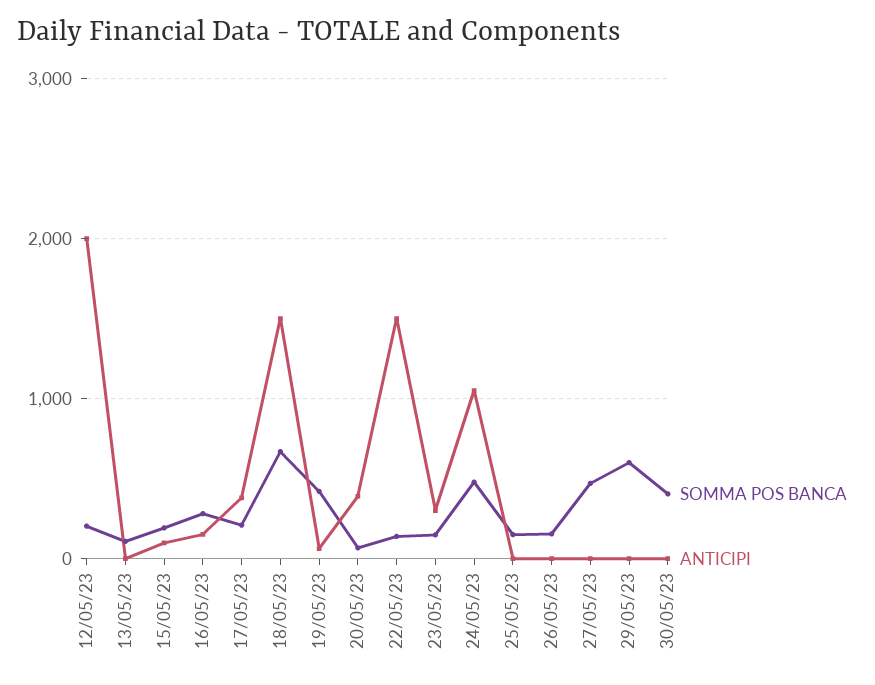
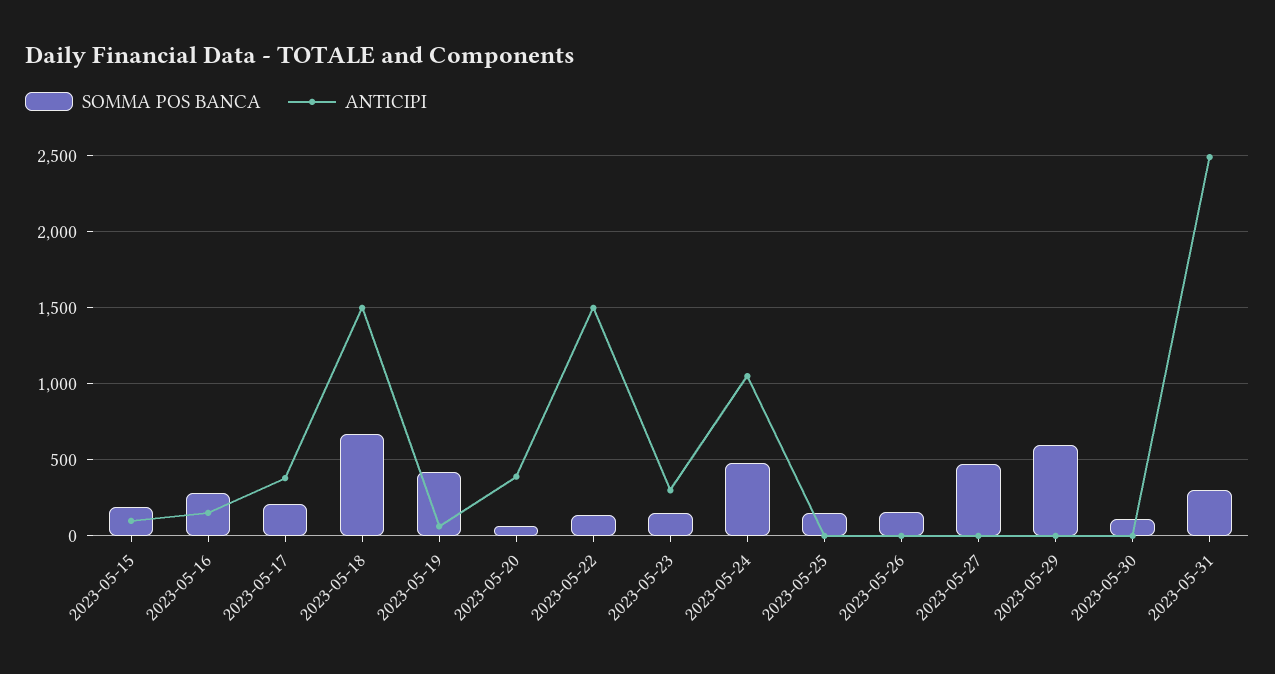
SOMMA POS BANCA, 12/05/23: 200 -> none
ANTICIPI, 12/05/23: 2000 -> none
SOMMA POS BANCA, 13/05/23: 100 -> none
ANTICIPI, 13/05/23: 0 -> none
SOMMA POS BANCA, 30/05/23: 400 -> 100
SOMMA POS BANCA, 2023-05-31: none -> 300
ANTICIPI, 2023-05-31: none -> 2500

